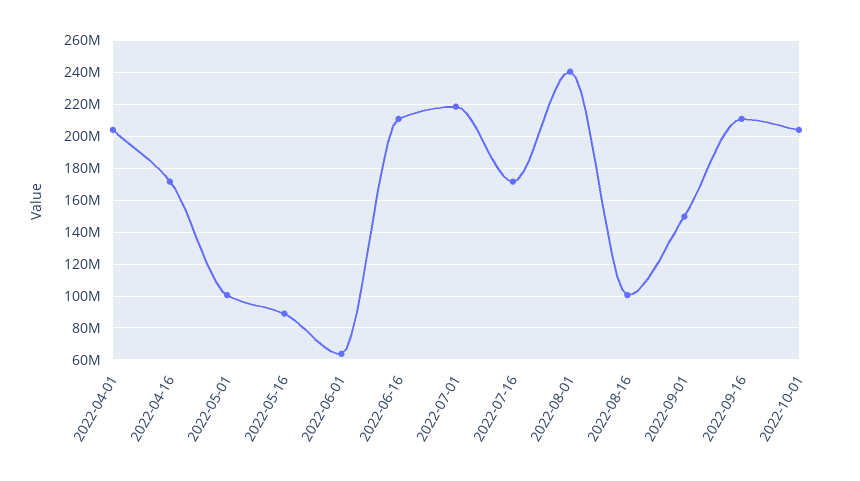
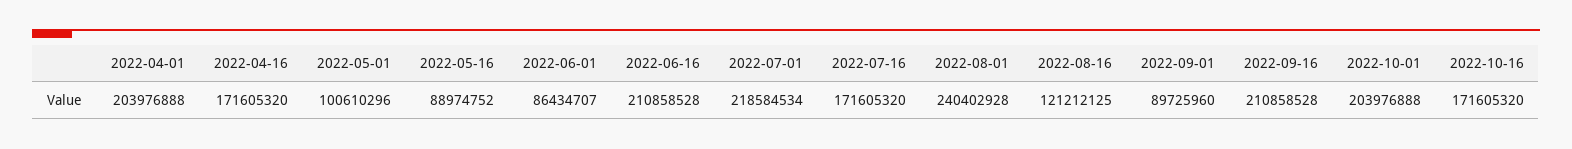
2022-06-01: 65000000 -> 86434707
2022-08-16: 100000000 -> 121212125
2022-09-01: 150000000 -> 89725960
2022-10-16: none -> 171605320

